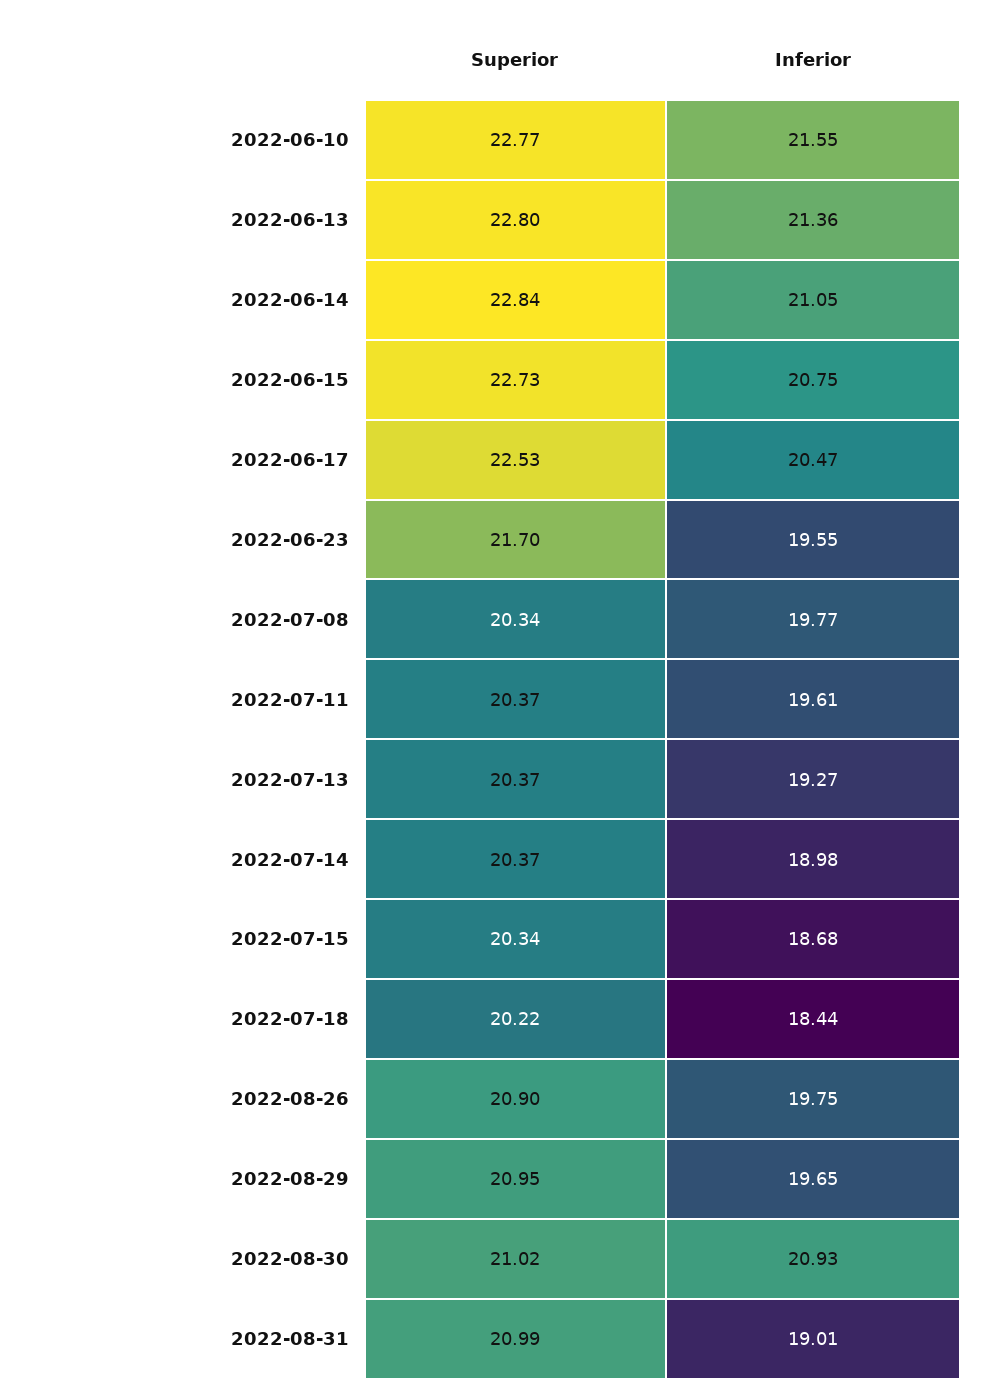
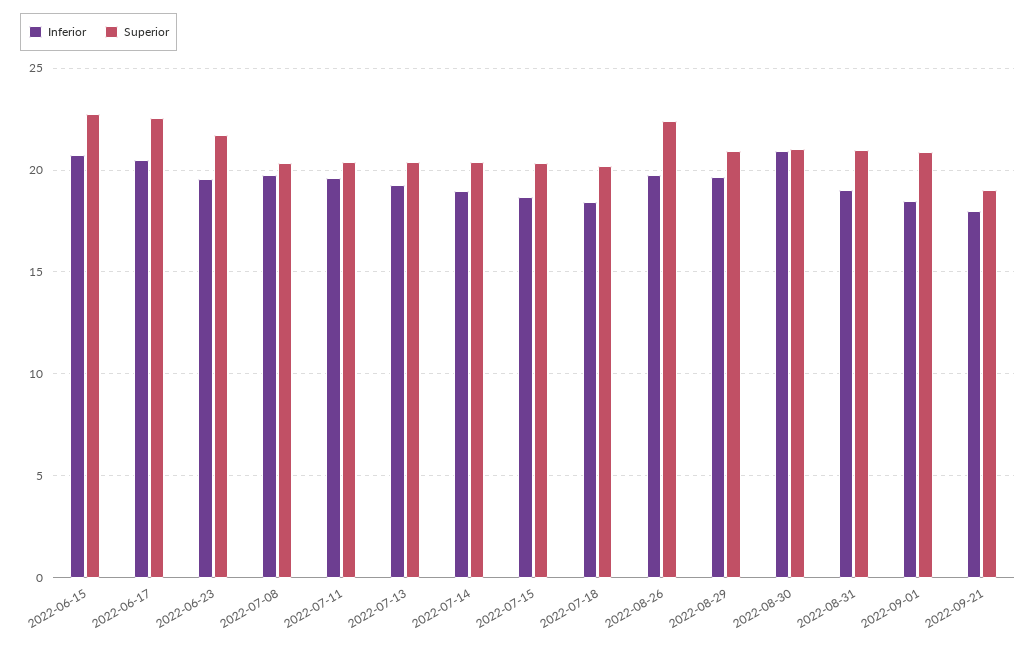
Superior, 2022-06-10: 22.77 -> none
Inferior, 2022-06-10: 21.55 -> none
Superior, 2022-06-13: 22.8 -> none
Inferior, 2022-06-13: 21.36 -> none
Superior, 2022-06-14: 22.84 -> none
Inferior, 2022-06-14: 21.05 -> none
Superior, 2022-08-26: 20.9 -> 22.5
Inferior, 2022-09-01: none -> 18.5
Superior, 2022-09-01: none -> 21
Inferior, 2022-09-21: none -> 18
Superior, 2022-09-21: none -> 19

